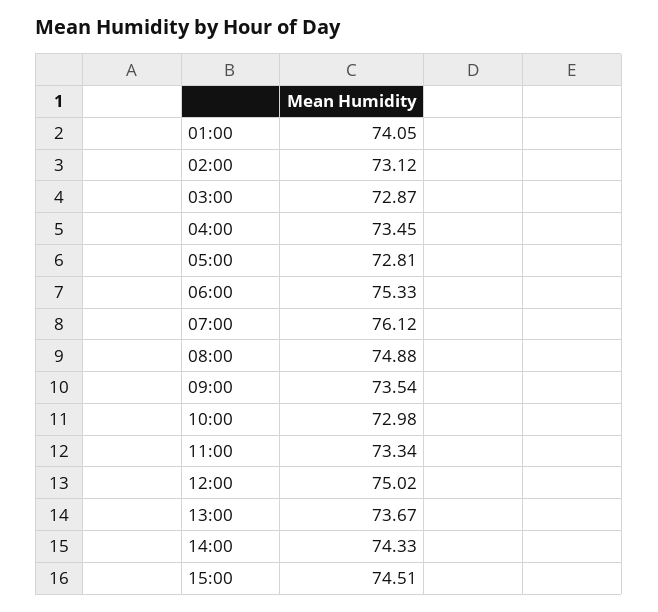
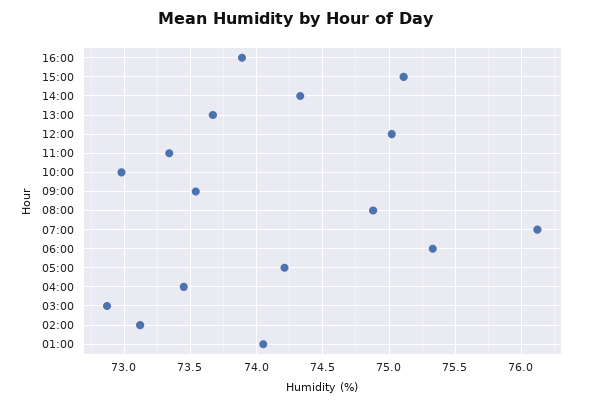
05:00: 72.81 -> 74.2
15:00: 74.51 -> 75.1
16:00: none -> 73.9

